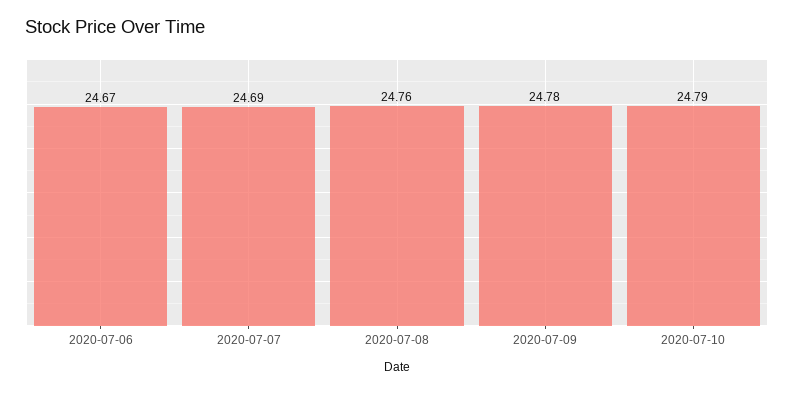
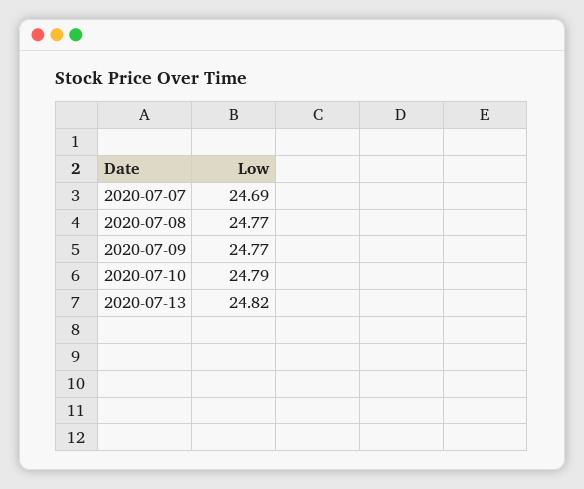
2020-07-06: 24.67 -> none
2020-07-08: 24.76 -> 24.77
2020-07-09: 24.78 -> 24.77
2020-07-13: none -> 24.82

